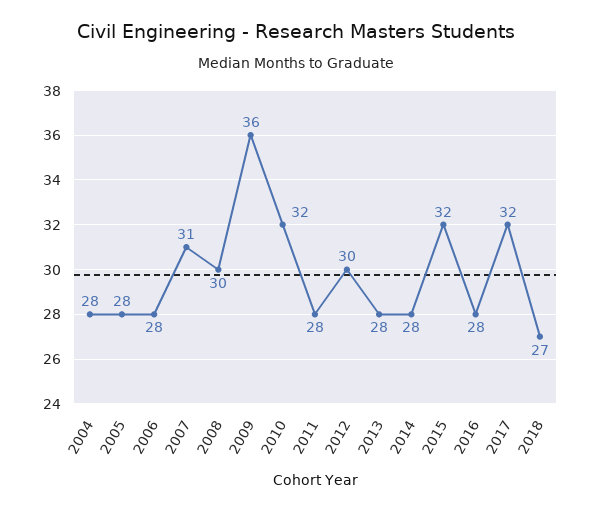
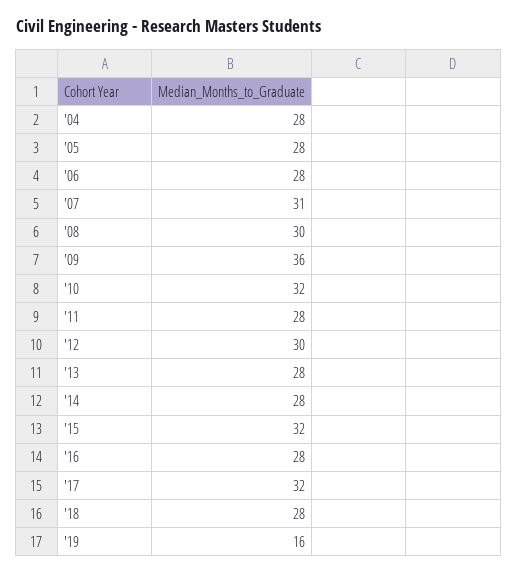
2018: 27 -> 28
'19: none -> 16

